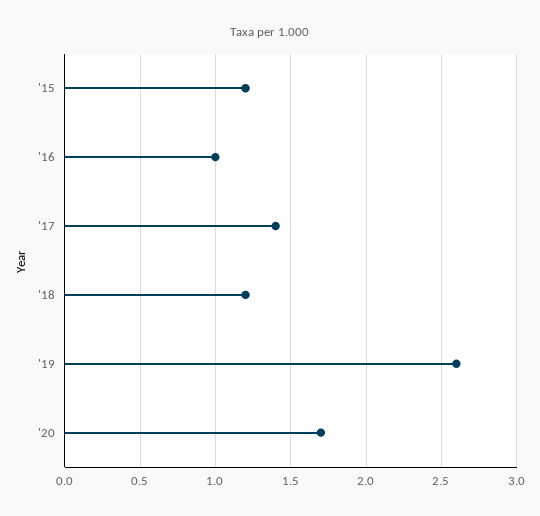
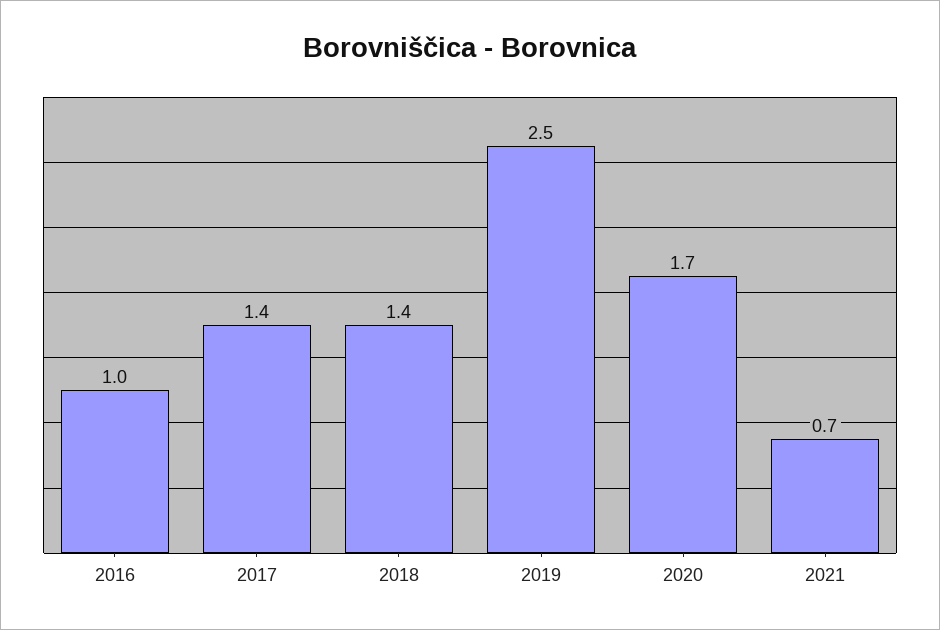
'15: 1.2 -> none
'18: 1.2 -> 1.4
'19: 2.6 -> 2.5
2021: none -> 0.7

